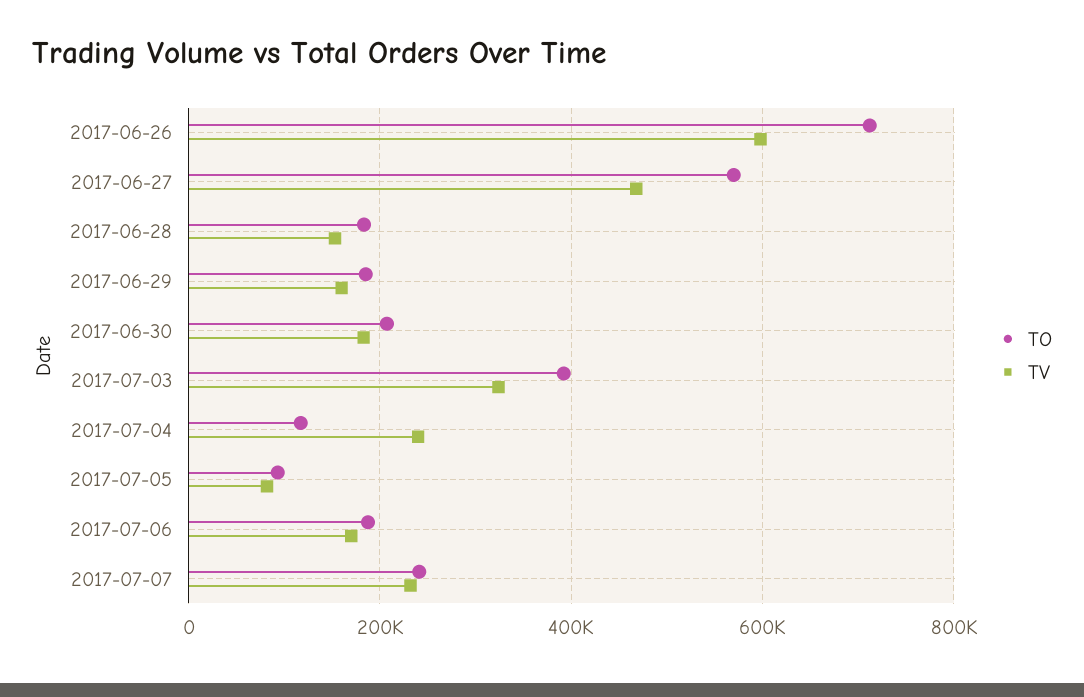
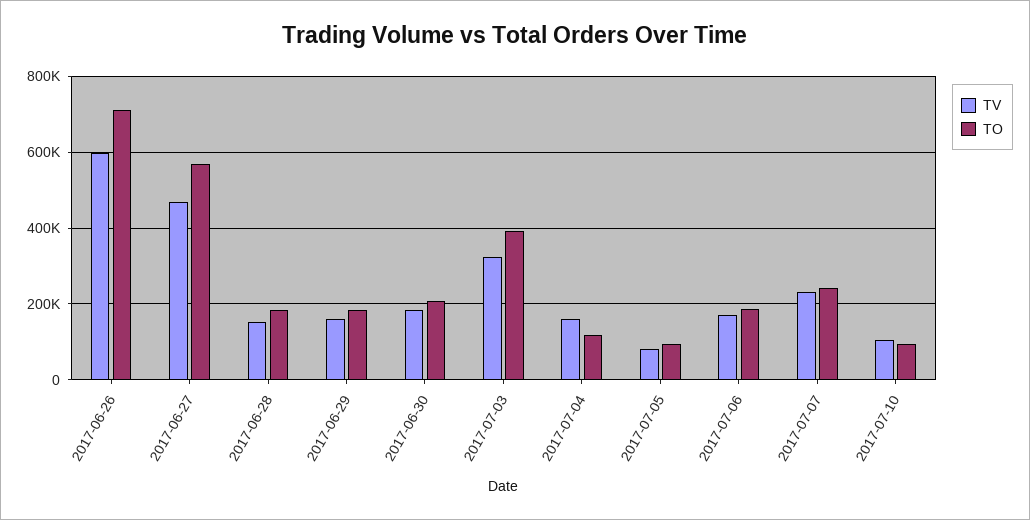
TV, 2017-07-04: 240000 -> 160000
TV, 2017-07-10: none -> 100000
TO, 2017-07-10: none -> 100000

